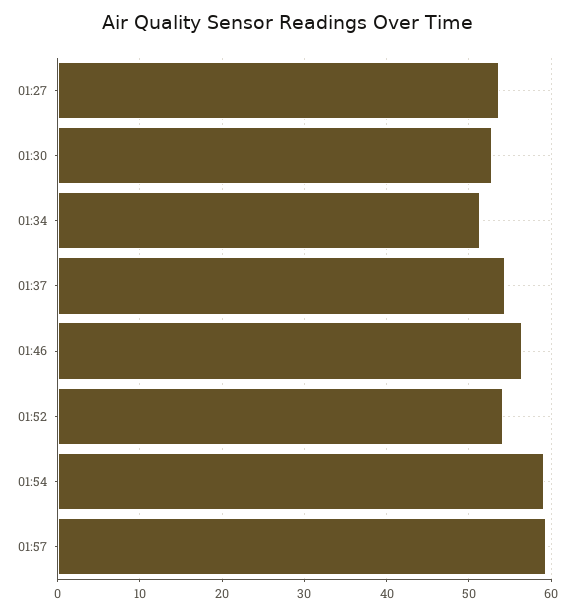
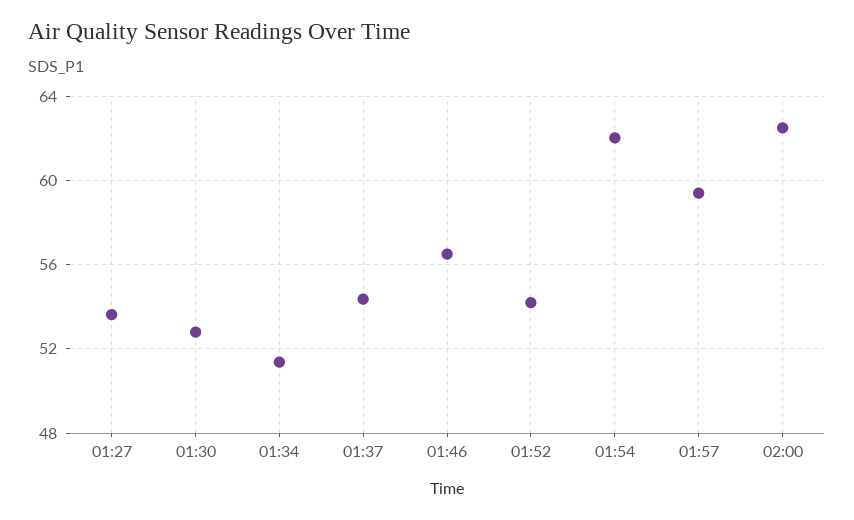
01:54: 59 -> 62
02:00: none -> 62.5

